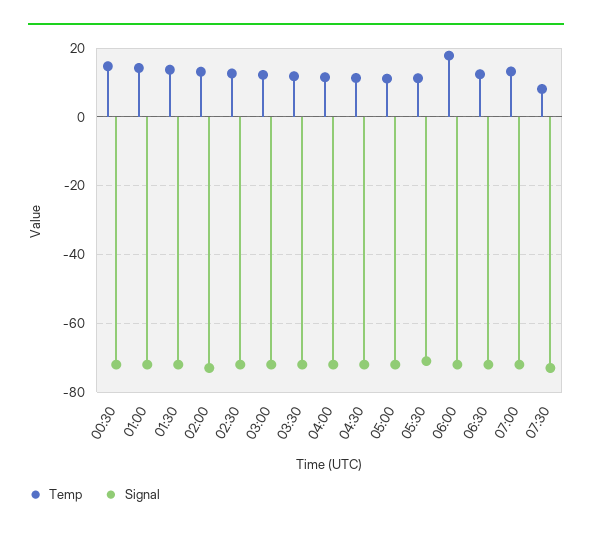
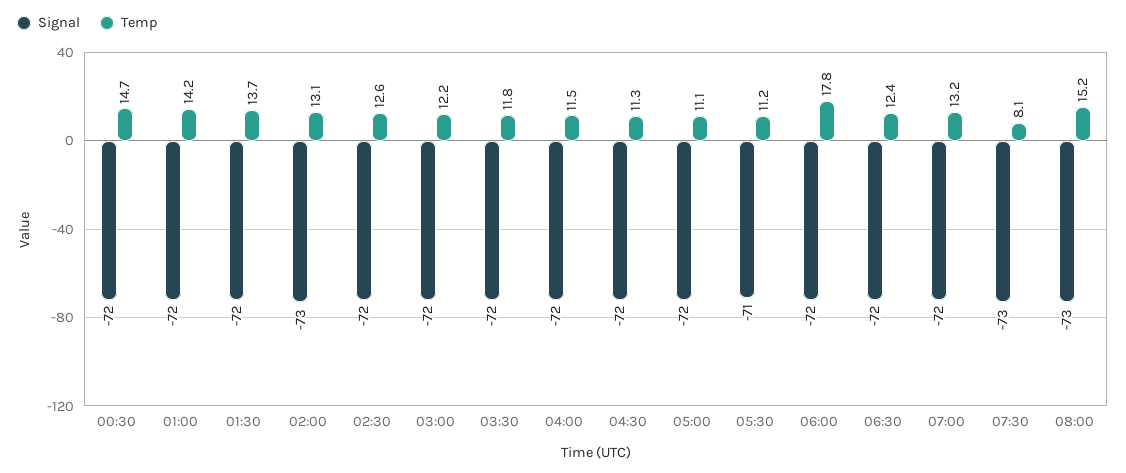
Signal, 08:00: none -> -73
Temp, 08:00: none -> 15.2

